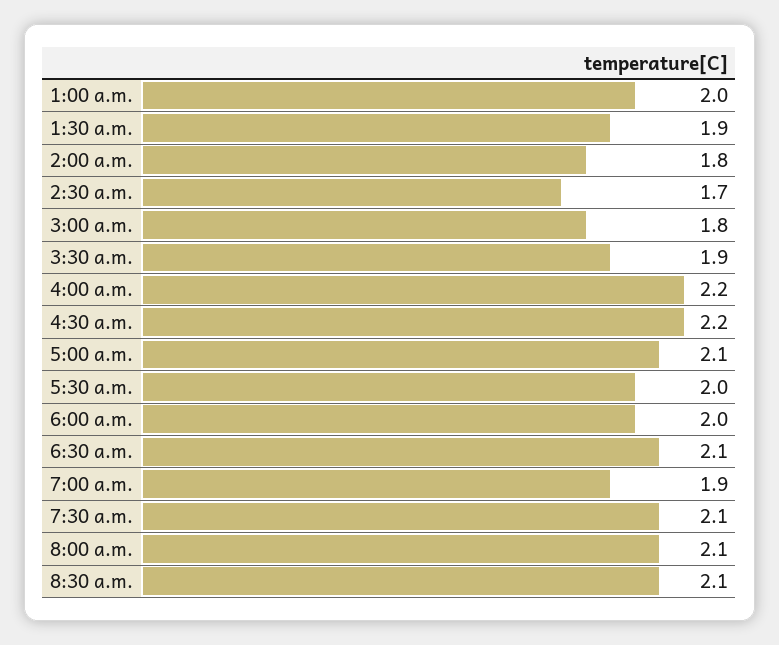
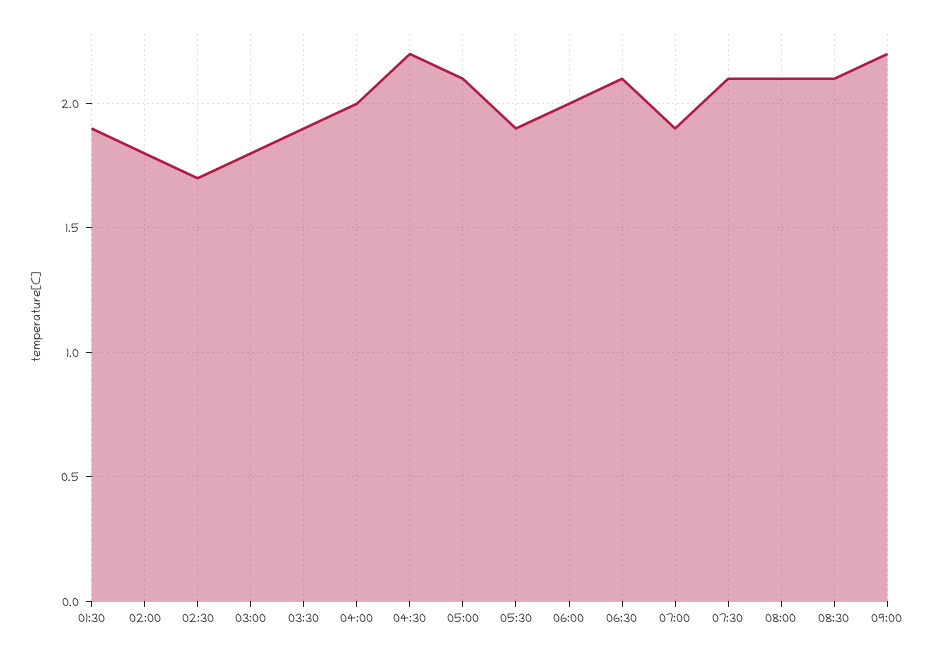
1:00 a.m.: 2 -> none
4:00 a.m.: 2.2 -> 2
5:30 a.m.: 2 -> 1.9
09:00: none -> 2.2

